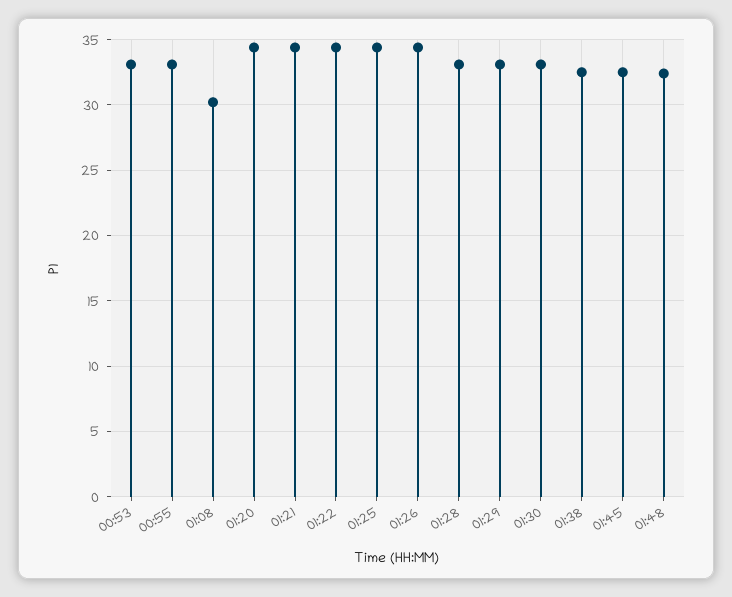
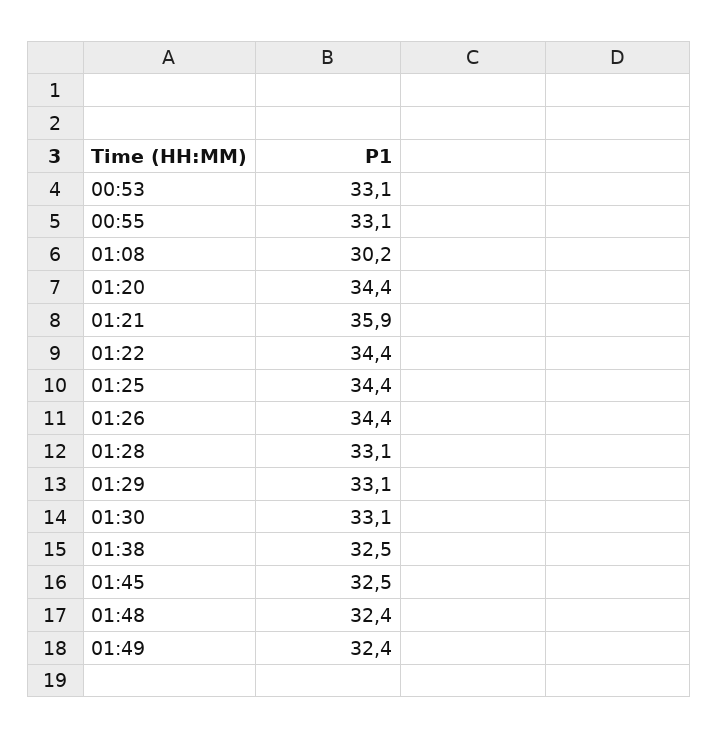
01:21: 34.5 -> 35.9
01:49: none -> 32.4

